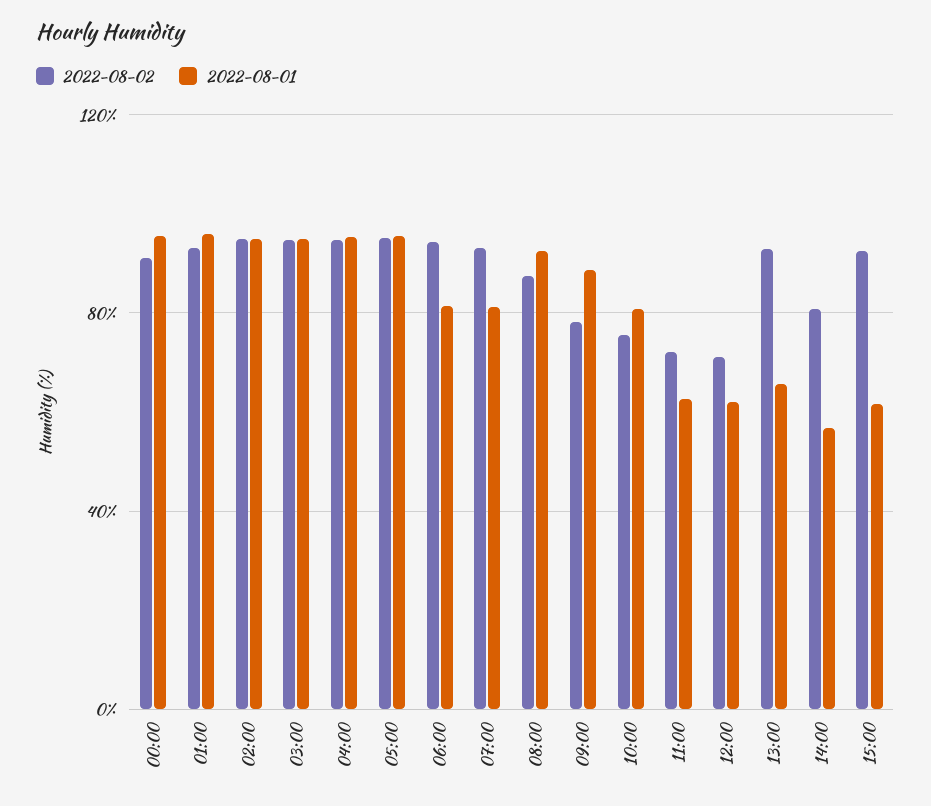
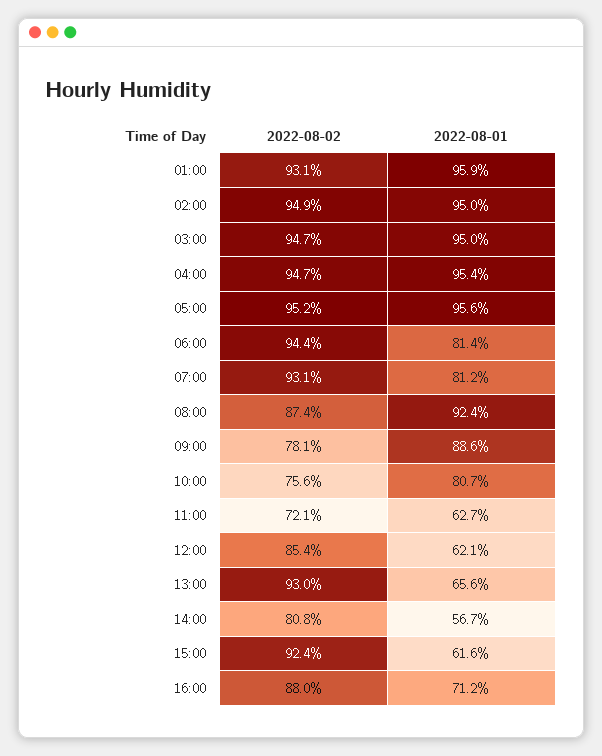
2022-08-02, 00:00: 90 -> none
2022-08-01, 00:00: 95 -> none
2022-08-02, 12:00: 70 -> 85.4
2022-08-02, 16:00: none -> 88
2022-08-01, 16:00: none -> 71.2

